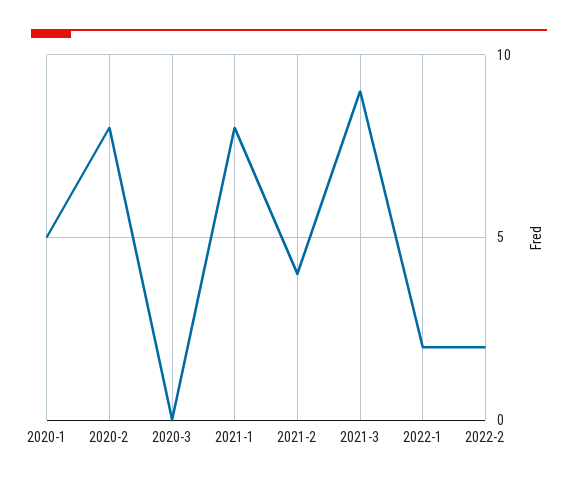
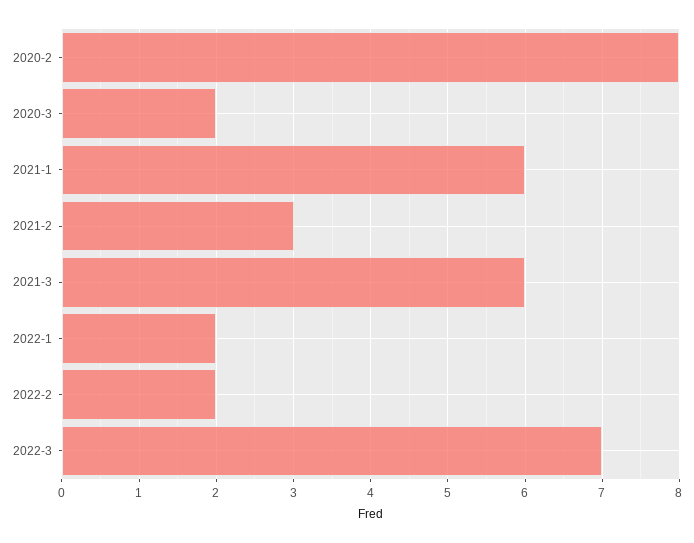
2020-1: 5 -> none
2020-3: 0 -> 2
2021-1: 8 -> 6
2021-2: 4 -> 3
2021-3: 9 -> 6
2022-3: none -> 7

